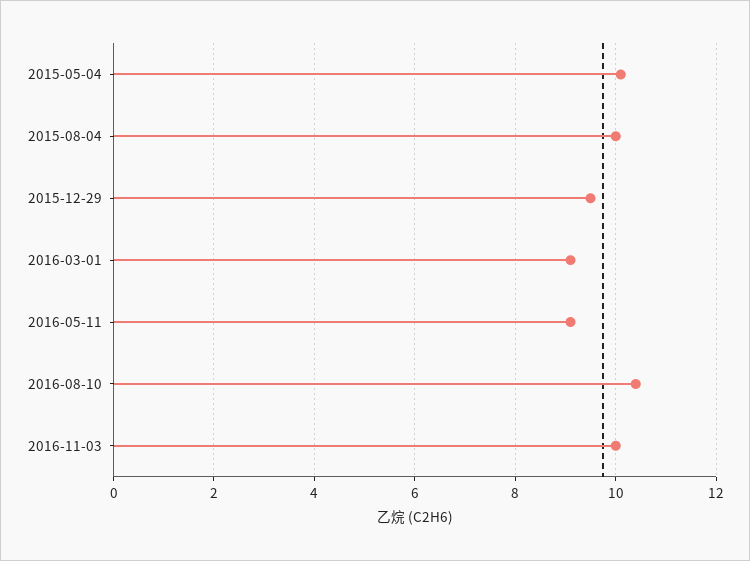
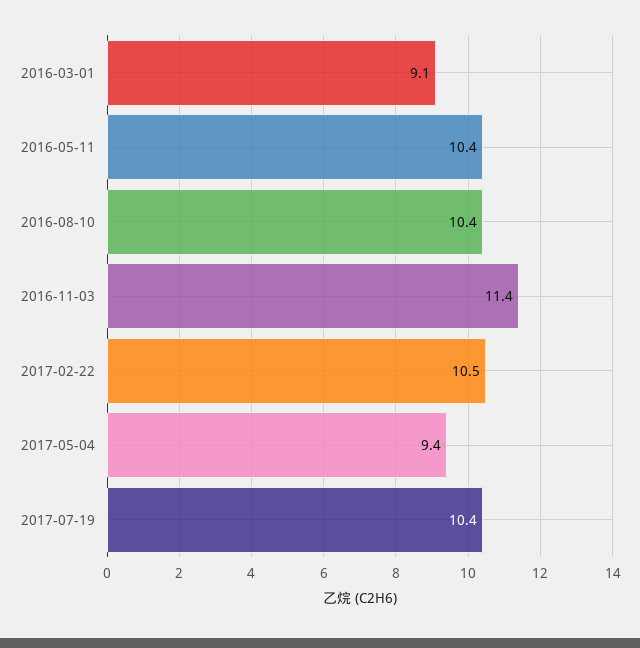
2015-05-04: 10 -> none
2015-08-04: 10 -> none
2015-12-29: 9.5 -> none
2016-05-11: 9 -> 10.4
2016-11-03: 10 -> 11.4
2017-02-22: none -> 10.5
2017-05-04: none -> 9.4
2017-07-19: none -> 10.4

